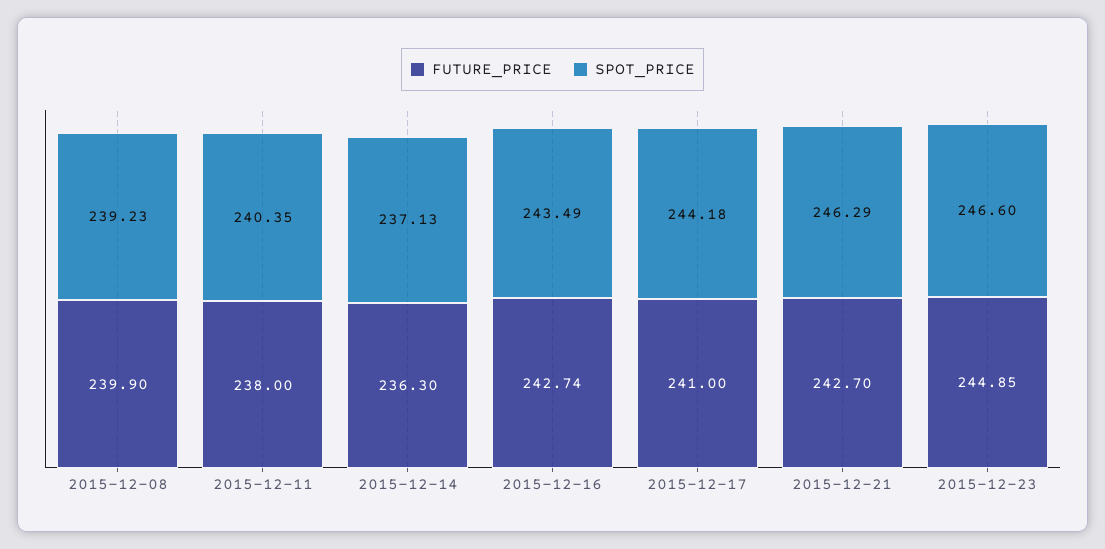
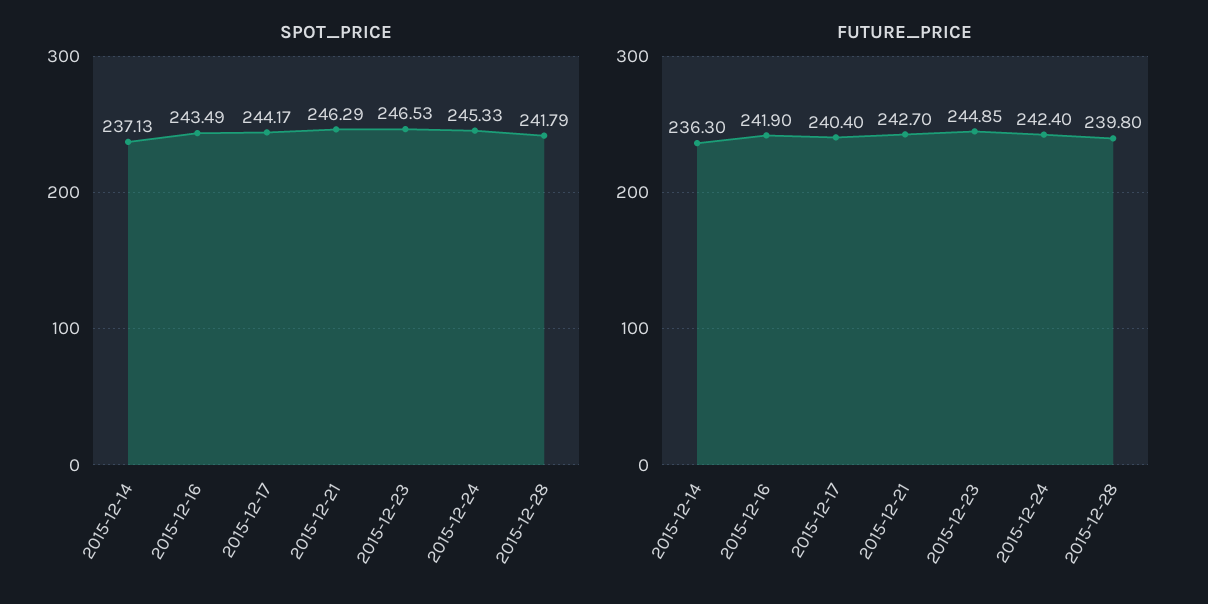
FUTURE_PRICE, 2015-12-08: 239.9 -> none
SPOT_PRICE, 2015-12-08: 239.23 -> none
FUTURE_PRICE, 2015-12-11: 238 -> none
SPOT_PRICE, 2015-12-11: 240.35 -> none
FUTURE_PRICE, 2015-12-16: 242.74 -> 241.9
FUTURE_PRICE, 2015-12-17: 241 -> 240.4
SPOT_PRICE, 2015-12-17: 244.18 -> 244.17
SPOT_PRICE, 2015-12-23: 246.6 -> 246.53
SPOT_PRICE, 2015-12-24: none -> 245.33
SPOT_PRICE, 2015-12-28: none -> 241.79
FUTURE_PRICE, 2015-12-24: none -> 242.4
FUTURE_PRICE, 2015-12-28: none -> 239.8

